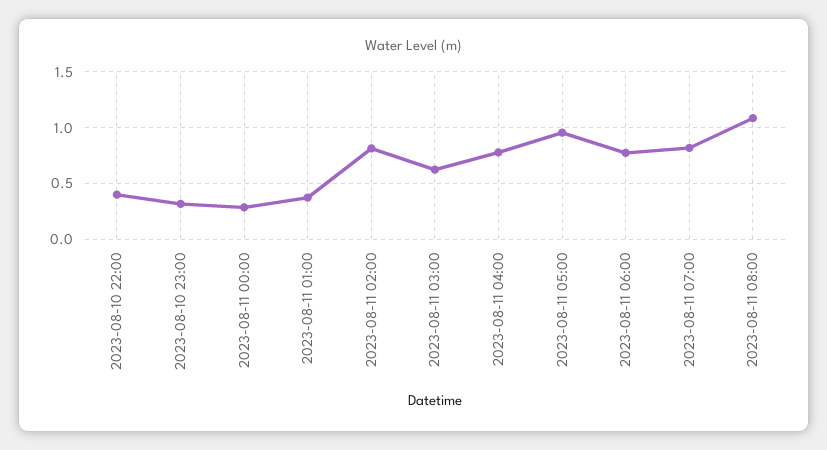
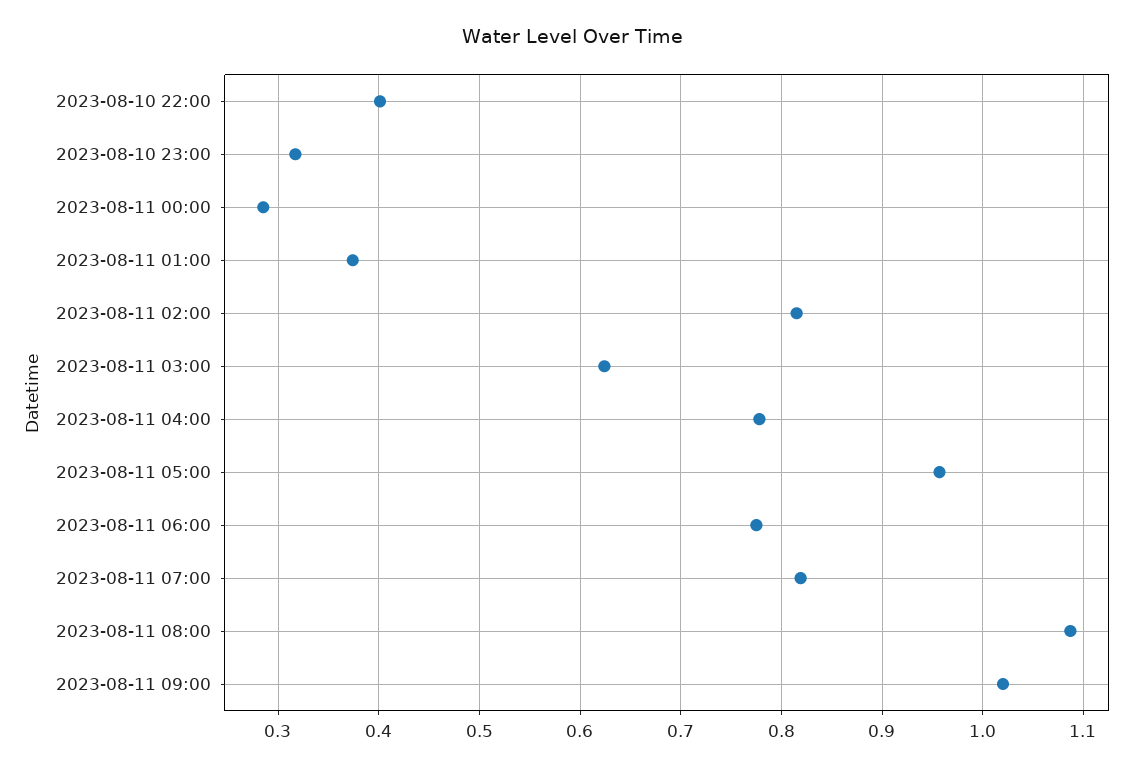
2023-08-11 09:00: none -> 1.02

